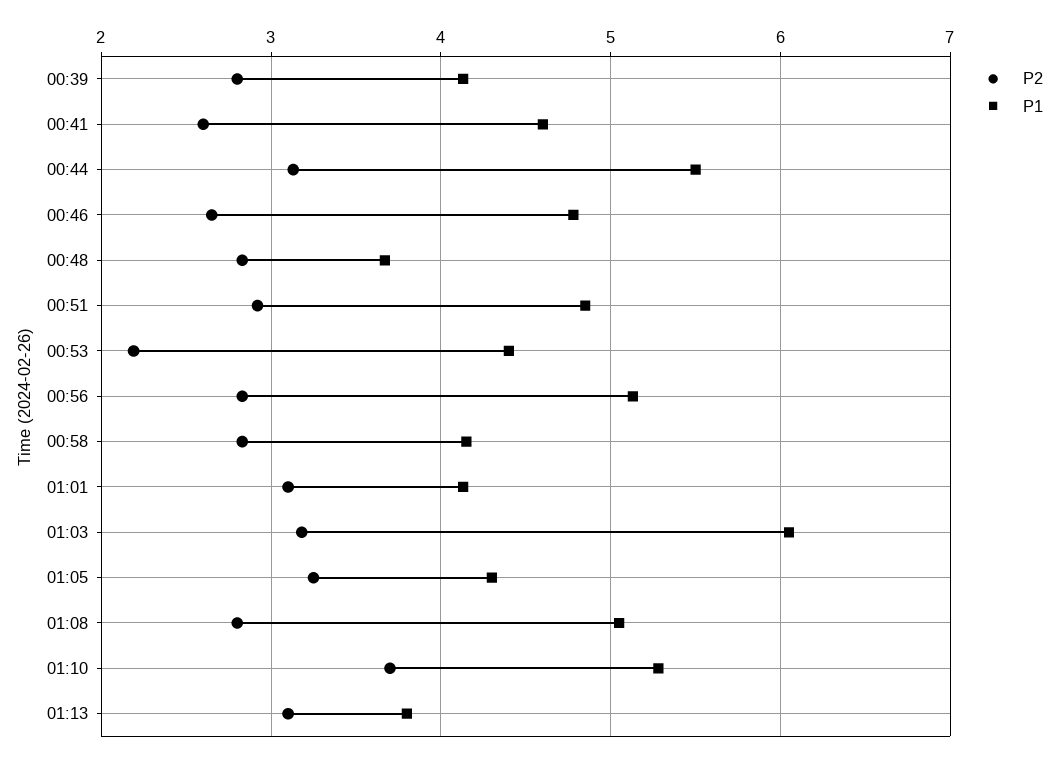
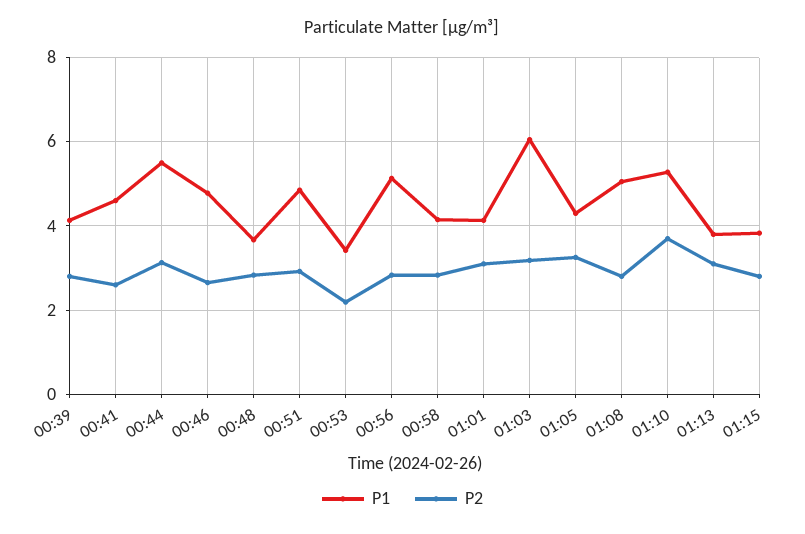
P1, 00:53: 4.4 -> 3.4
P1, 01:15: none -> 3.8
P2, 01:15: none -> 2.8

